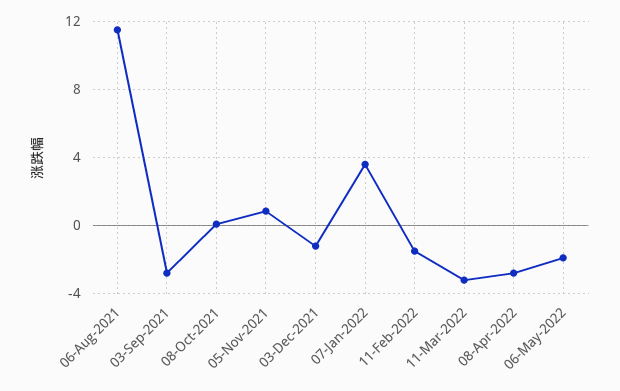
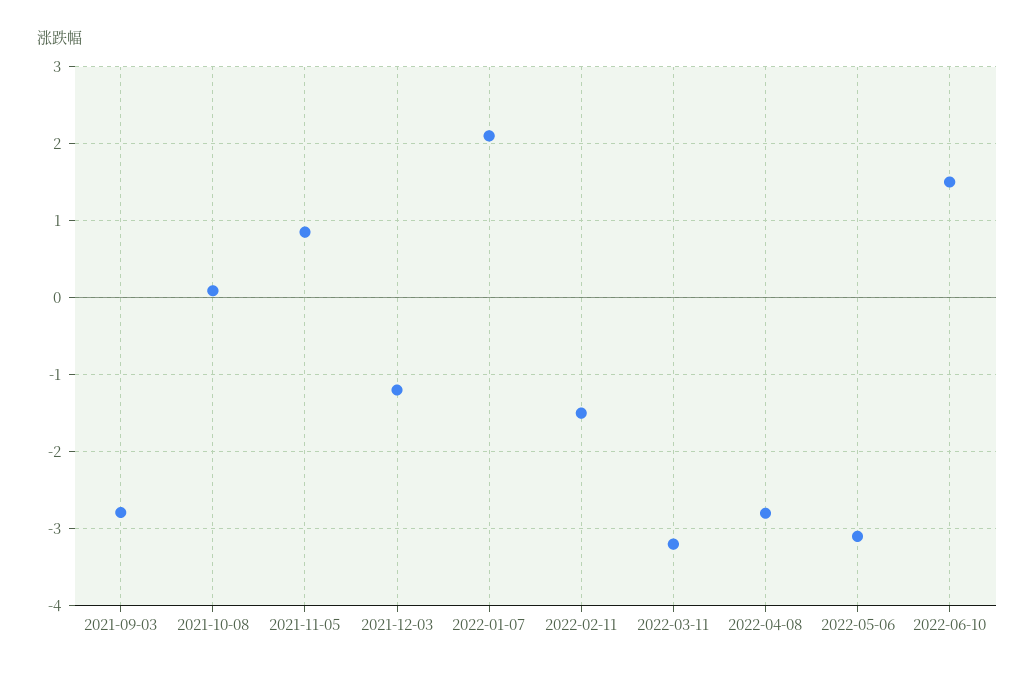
06-Aug-2021: 11.5 -> none
07-Jan-2022: 3.5 -> 2.1
06-May-2022: -2 -> -3.1
2022-06-10: none -> 1.5

